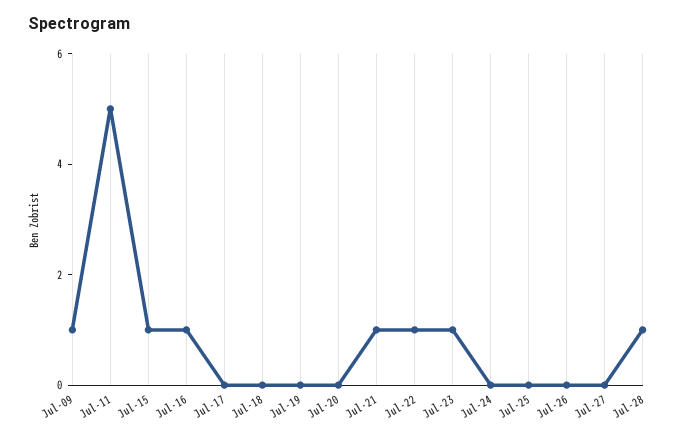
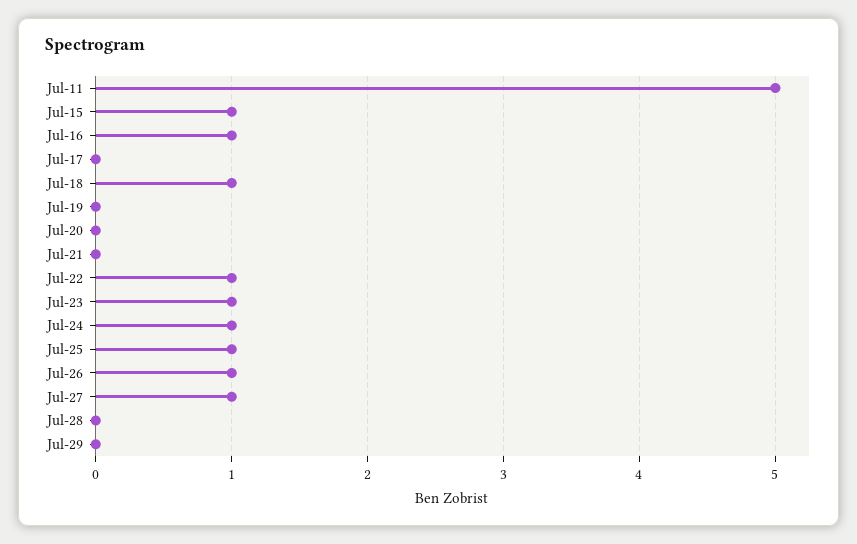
Jul-09: 1 -> none
Jul-18: 0 -> 1
Jul-21: 1 -> 0
Jul-24: 0 -> 1
Jul-25: 0 -> 1
Jul-26: 0 -> 1
Jul-27: 0 -> 1
Jul-28: 1 -> 0
Jul-29: none -> 0

